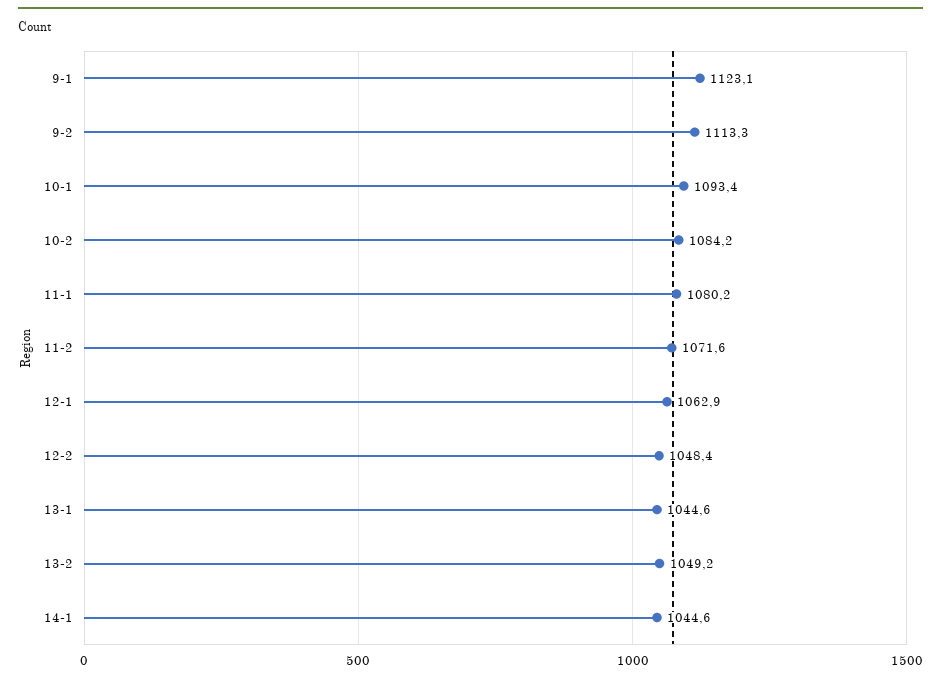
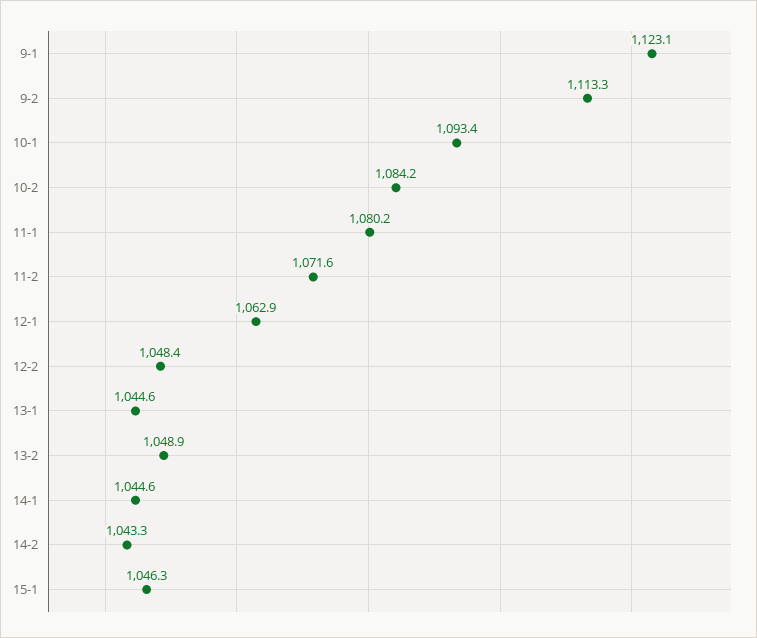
13-2: 1049.2 -> 1048.9
14-2: none -> 1043.3
15-1: none -> 1046.3

